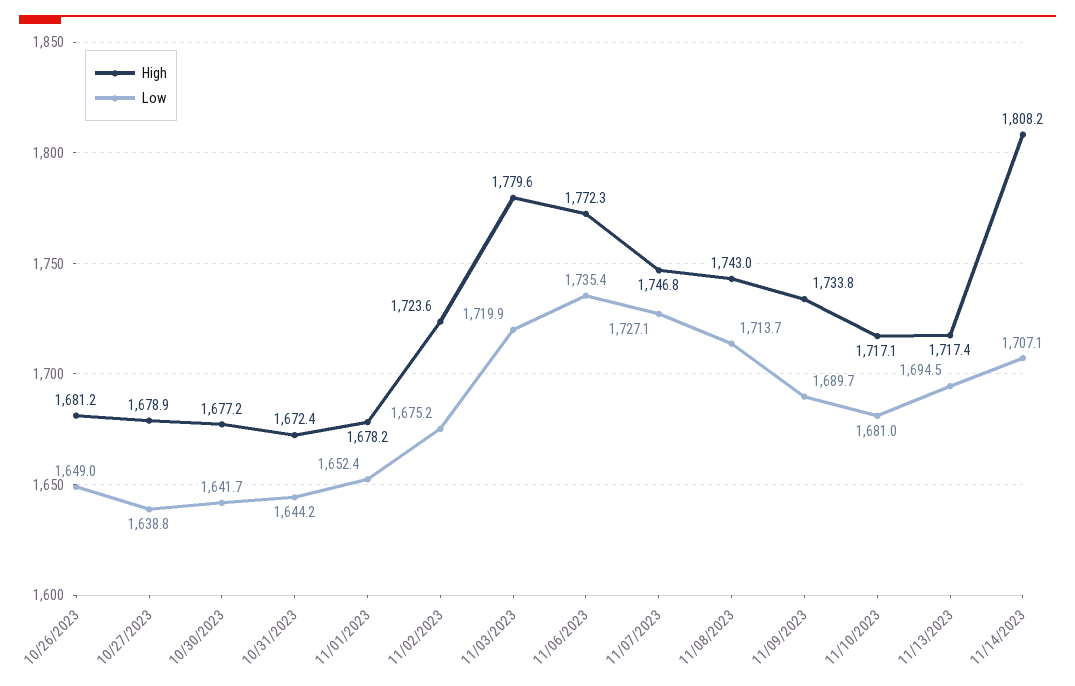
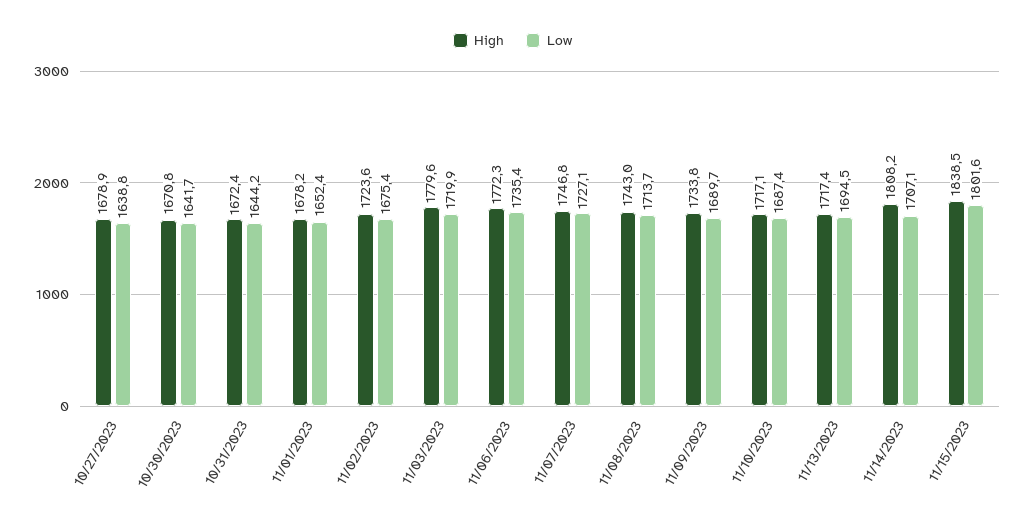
High, 10/26/2023: 1681.2 -> none
Low, 10/26/2023: 1649 -> none
High, 10/30/2023: 1677.2 -> 1670.8
Low, 11/02/2023: 1675.2 -> 1675.4
Low, 11/10/2023: 1681 -> 1687.4
High, 11/15/2023: none -> 1838.5
Low, 11/15/2023: none -> 1801.6

